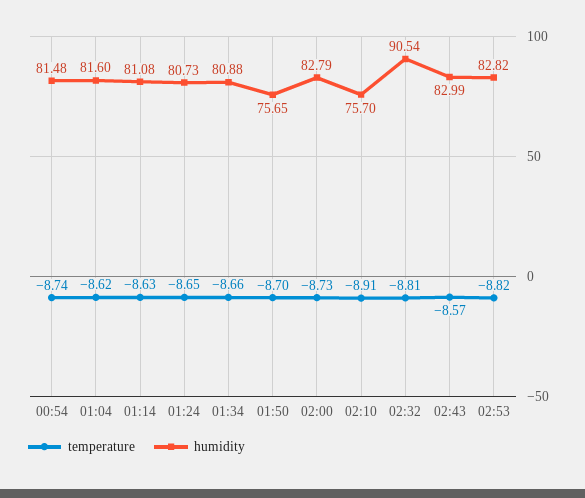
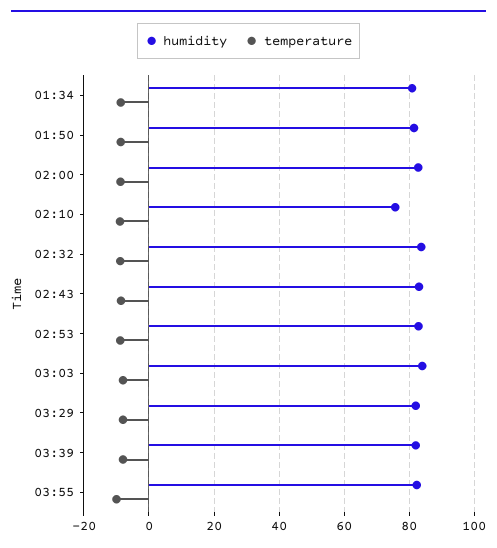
temperature, 00:54: -8.74 -> none
humidity, 00:54: 81.48 -> none
temperature, 01:04: -8.62 -> none
humidity, 01:04: 81.6 -> none
temperature, 01:14: -8.63 -> none
humidity, 01:14: 81.08 -> none
temperature, 01:24: -8.65 -> none
humidity, 01:24: 80.73 -> none
humidity, 01:50: 75.65 -> 82
humidity, 02:32: 90.54 -> 84
humidity, 03:03: none -> 84
temperature, 03:03: none -> -8
humidity, 03:29: none -> 82
temperature, 03:29: none -> -8
humidity, 03:39: none -> 82
temperature, 03:39: none -> -8
humidity, 03:55: none -> 82
temperature, 03:55: none -> -10

